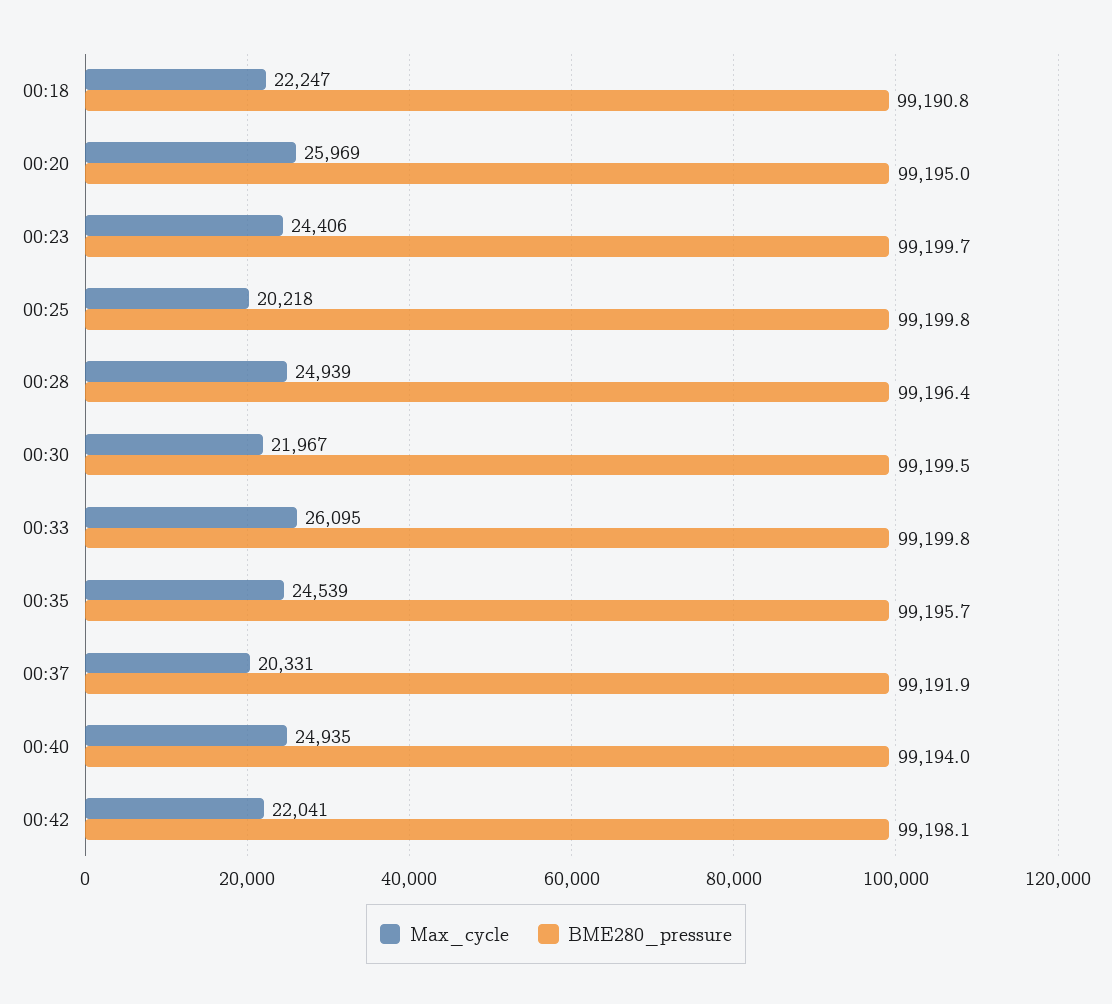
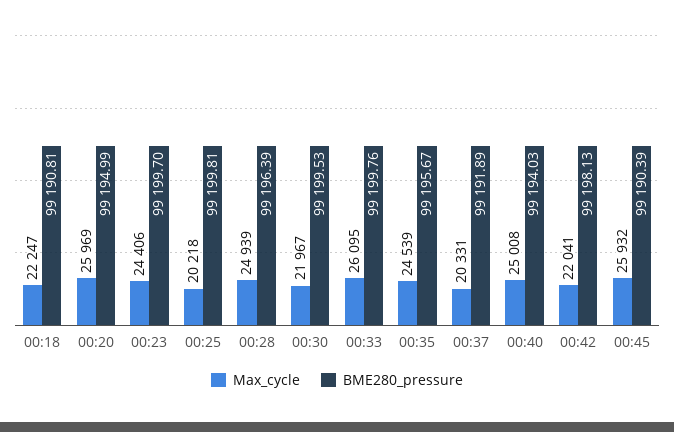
Max_cycle, 00:40: 24935 -> 25008
Max_cycle, 00:45: none -> 25932
BME280_pressure, 00:45: none -> 99190.39

